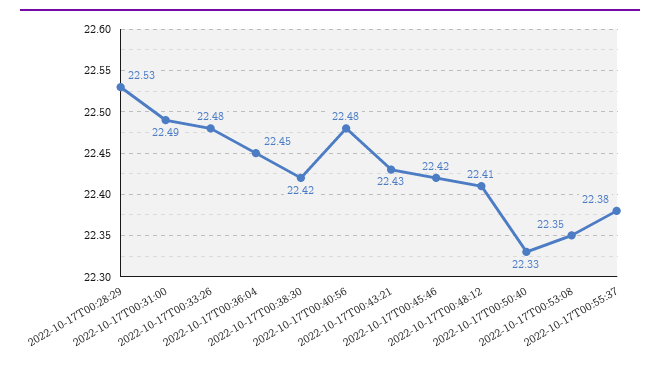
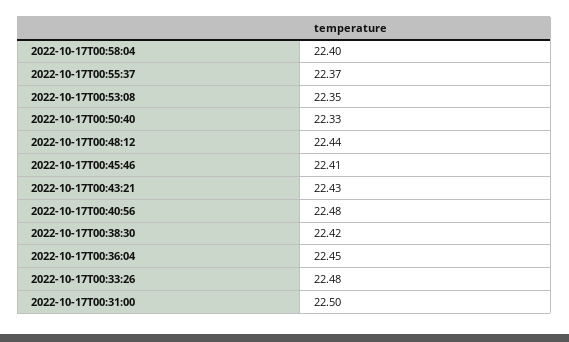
2022-10-17T00:28:29: 22.53 -> none
2022-10-17T00:31:00: 22.49 -> 22.5
2022-10-17T00:45:46: 22.42 -> 22.41
2022-10-17T00:48:12: 22.41 -> 22.44
2022-10-17T00:55:37: 22.38 -> 22.37
2022-10-17T00:58:04: none -> 22.4

